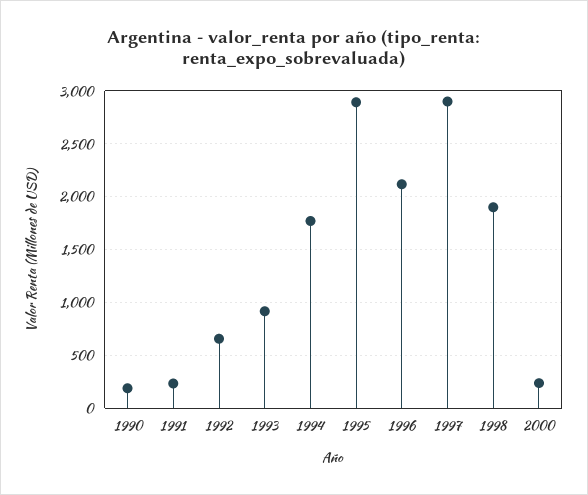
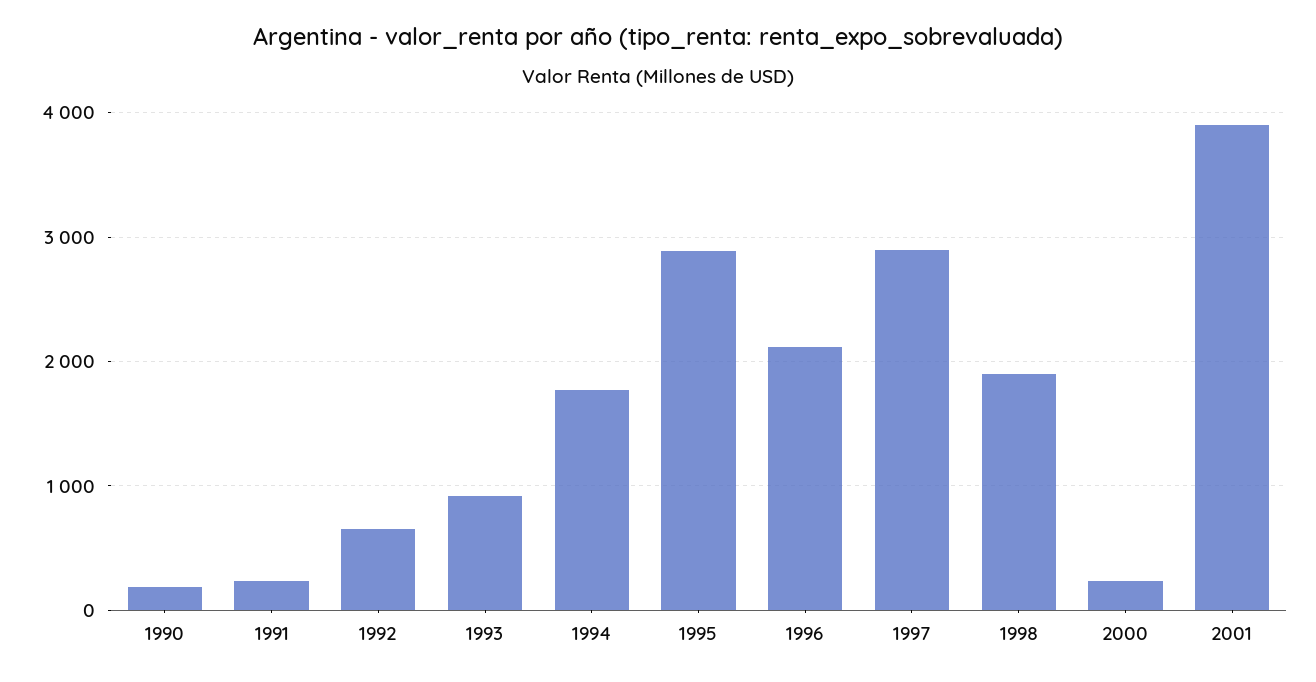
2001: none -> 3900

